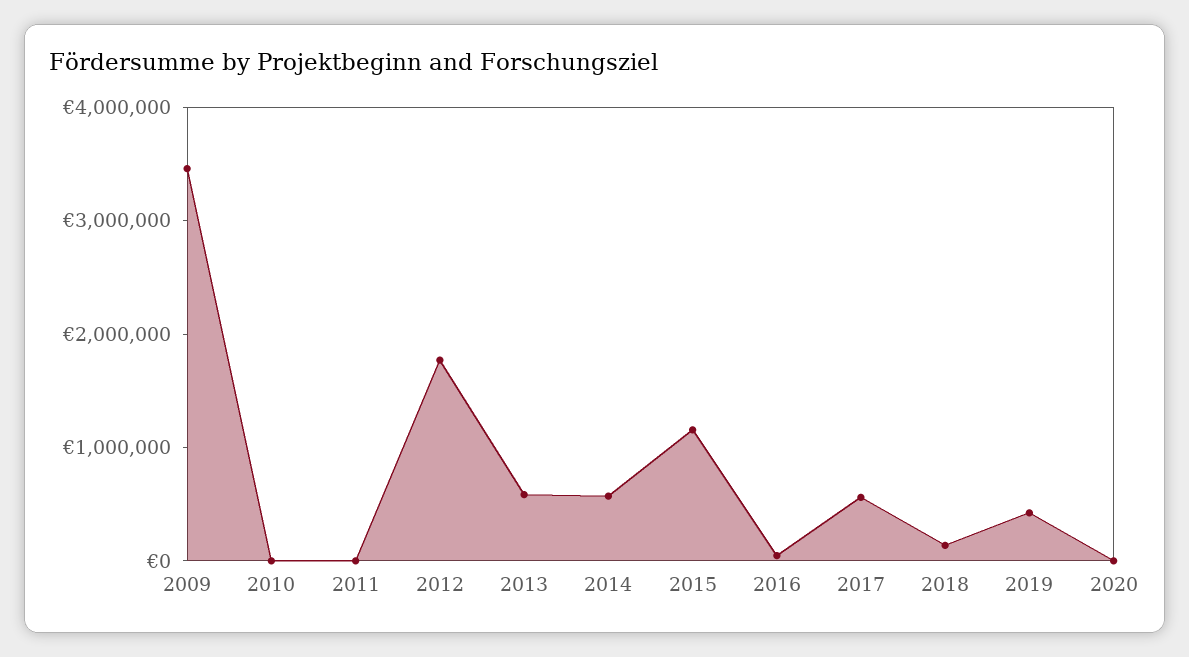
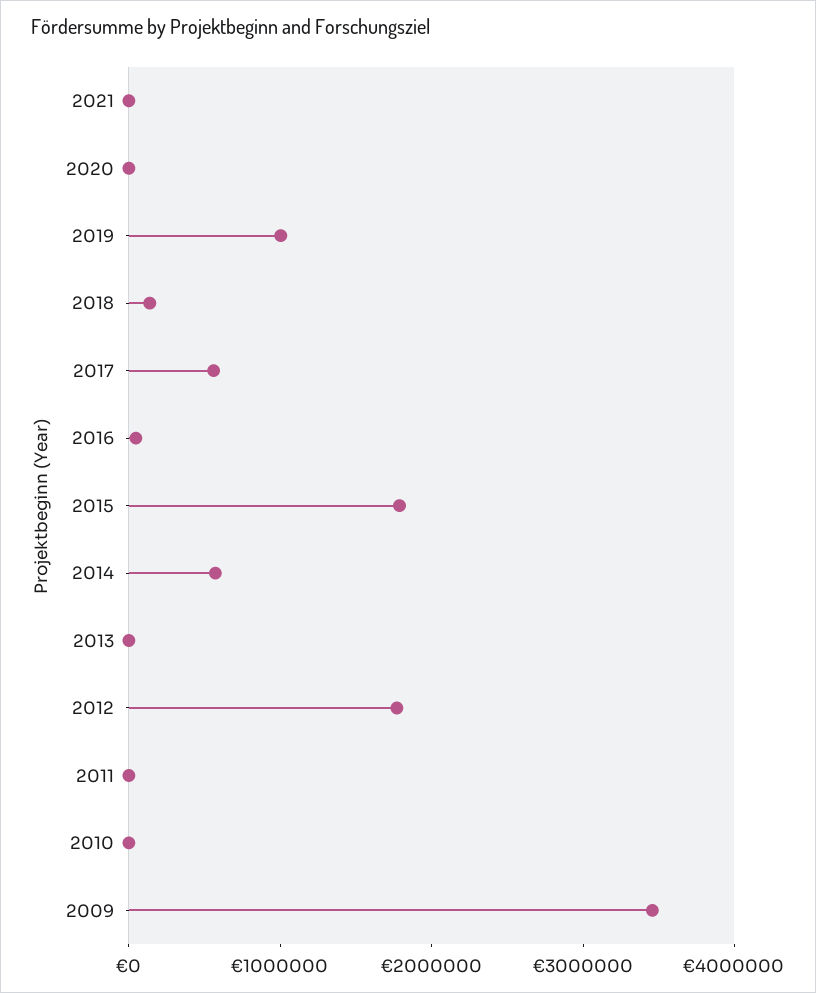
2013: 600000 -> 0
2015: 1200000 -> 1800000
2019: 400000 -> 1000000
2021: none -> 0

